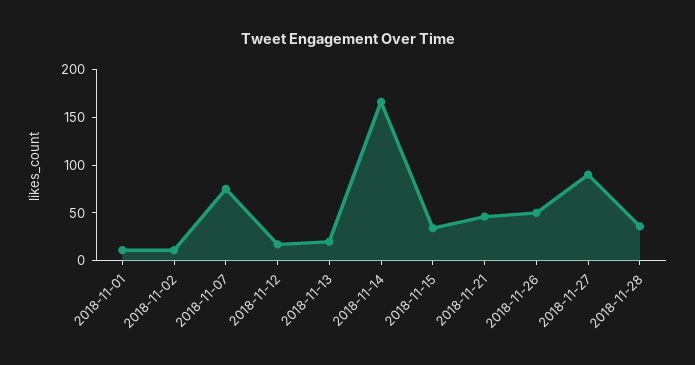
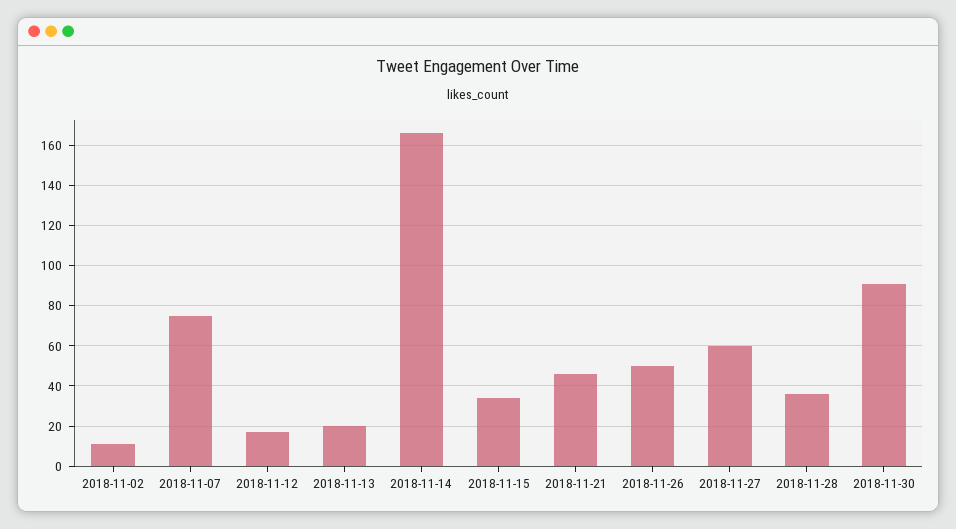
2018-11-01: 10 -> none
2018-11-27: 90 -> 60
2018-11-30: none -> 90

